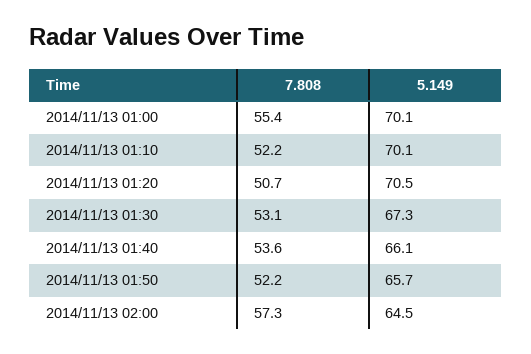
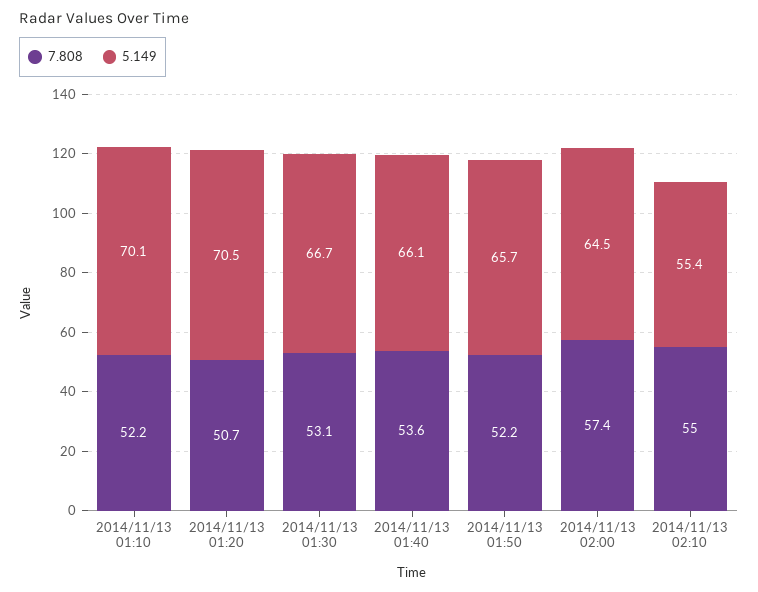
7.808, 2014/11/13 01:00: 55.4 -> none
5.149, 2014/11/13 01:00: 70.1 -> none
5.149, 2014/11/13 01:30: 67.3 -> 66.7
7.808, 2014/11/13 02:00: 57.3 -> 57.4
7.808, 2014/11/13 02:10: none -> 55
5.149, 2014/11/13 02:10: none -> 55.4

